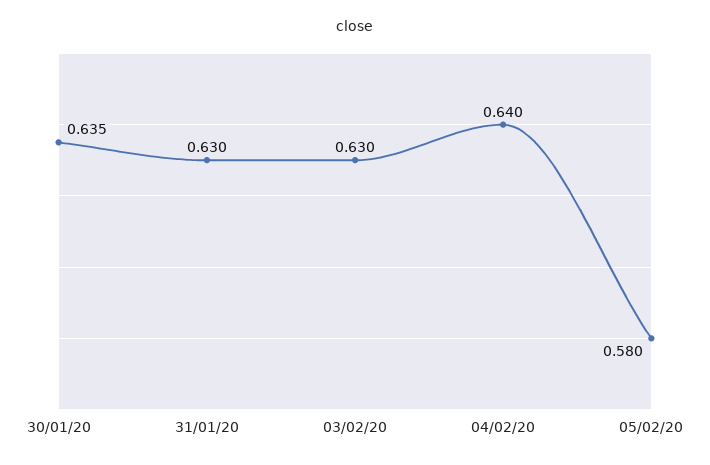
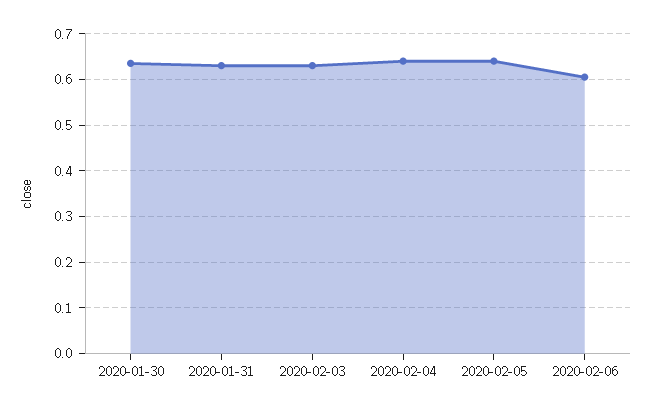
05/02/20: 0.58 -> 0.64
2020-02-06: none -> 0.6

